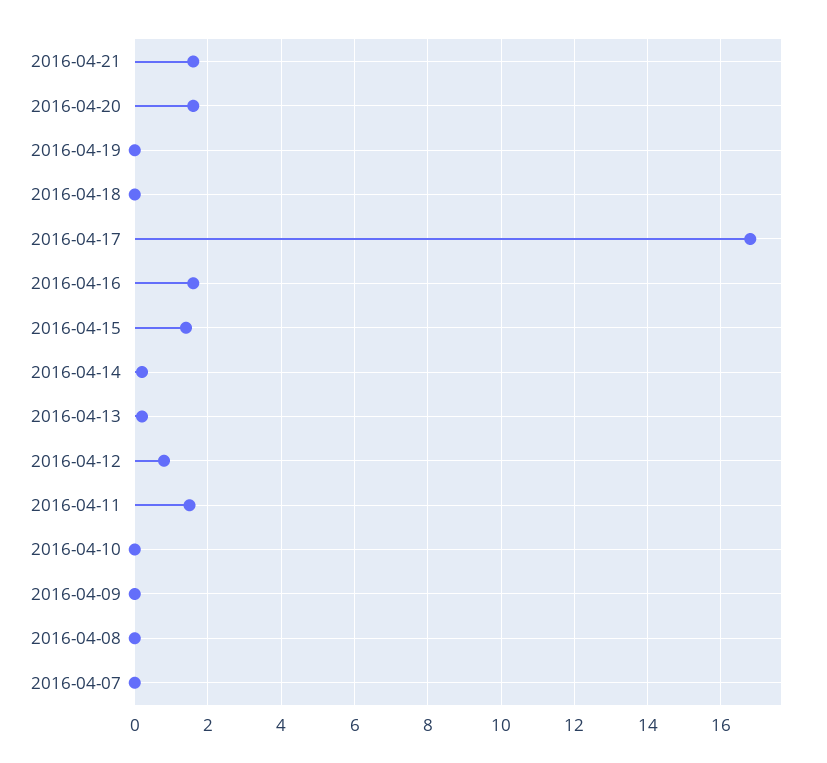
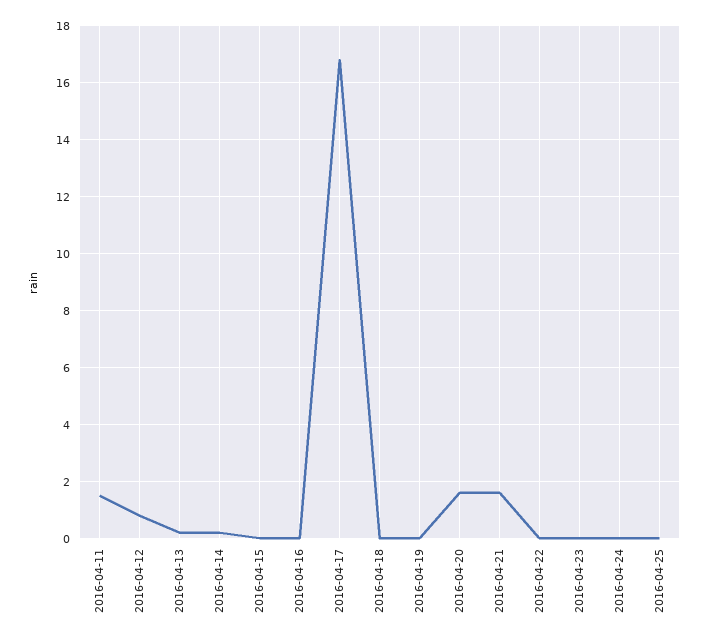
2016-04-16: 1.5 -> 0
2016-04-15: 1.5 -> 0
2016-04-10: 0 -> none
2016-04-09: 0 -> none
2016-04-08: 0 -> none
2016-04-07: 0 -> none
2016-04-22: none -> 0
2016-04-23: none -> 0
2016-04-24: none -> 0
2016-04-25: none -> 0

